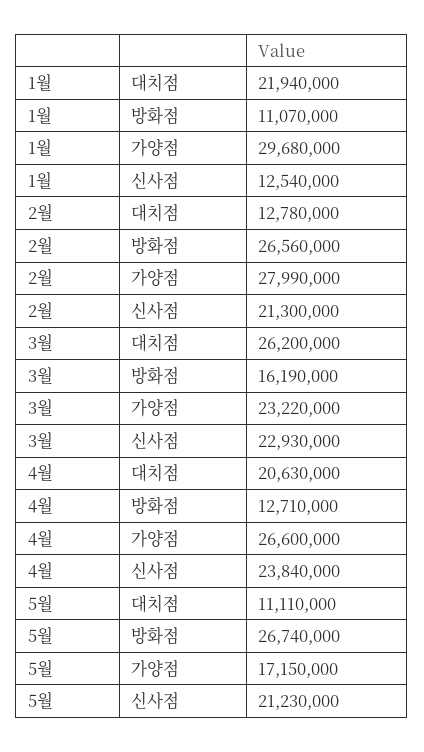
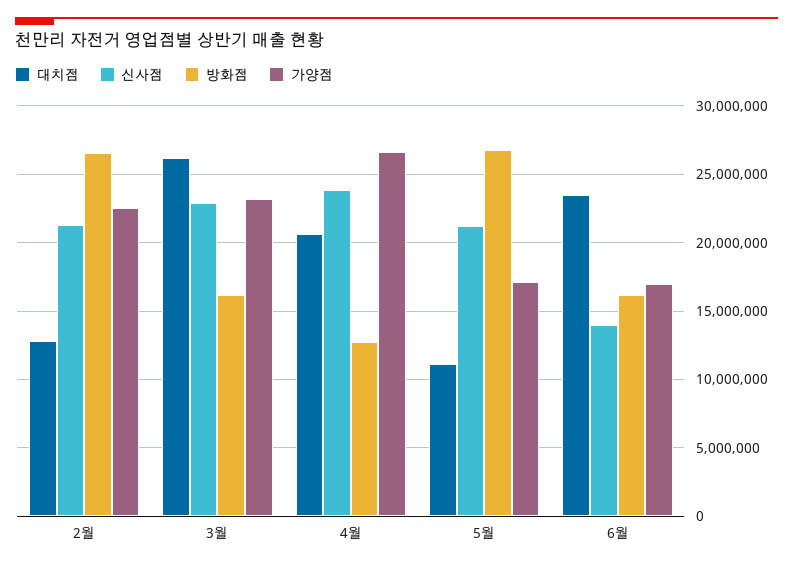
대치점, 1월: 21940000 -> none
방화점, 1월: 11070000 -> none
가양점, 1월: 29680000 -> none
신사점, 1월: 12540000 -> none
가양점, 2월: 27990000 -> 22500000
대치점, 6월: none -> 23500000
신사점, 6월: none -> 14000000
방화점, 6월: none -> 16000000
가양점, 6월: none -> 17000000

